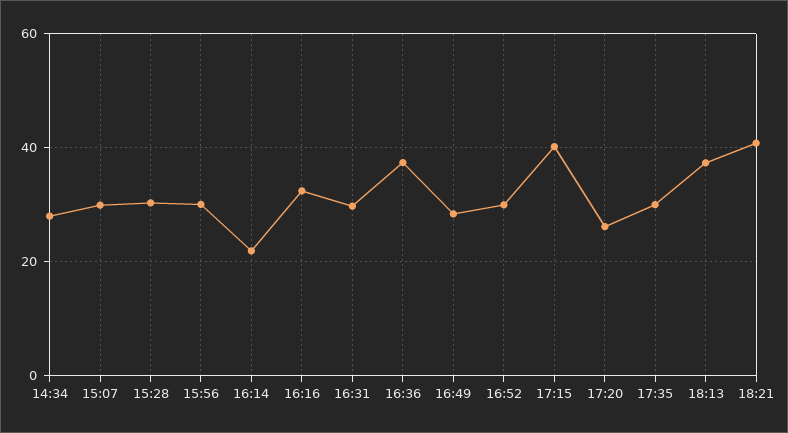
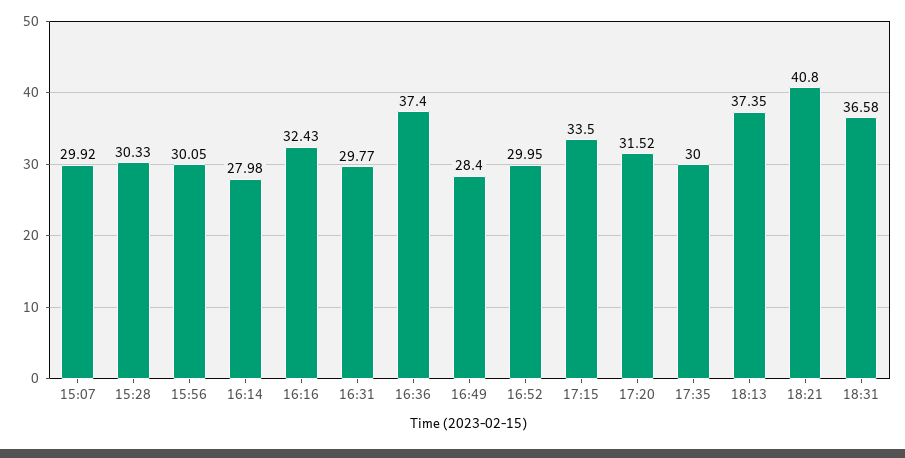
14:34: 28 -> none
16:14: 22 -> 27.98
17:15: 40 -> 33.5
17:20: 26 -> 31.52
18:31: none -> 36.58

